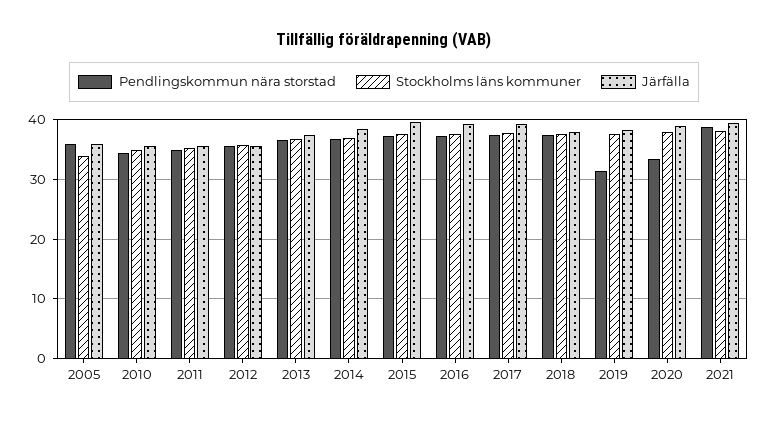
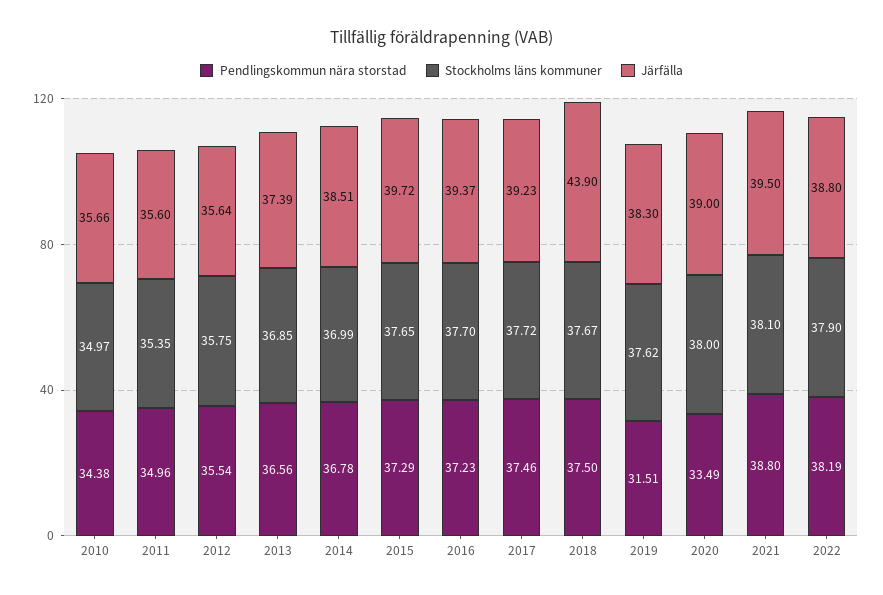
Pendlingskommun nära storstad, 2005: 36 -> none
Stockholms läns kommuner, 2005: 34 -> none
Järfälla, 2005: 36 -> none
Järfälla, 2018: 38 -> 43.9
Pendlingskommun nära storstad, 2022: none -> 38.19
Stockholms läns kommuner, 2022: none -> 37.9
Järfälla, 2022: none -> 38.8

